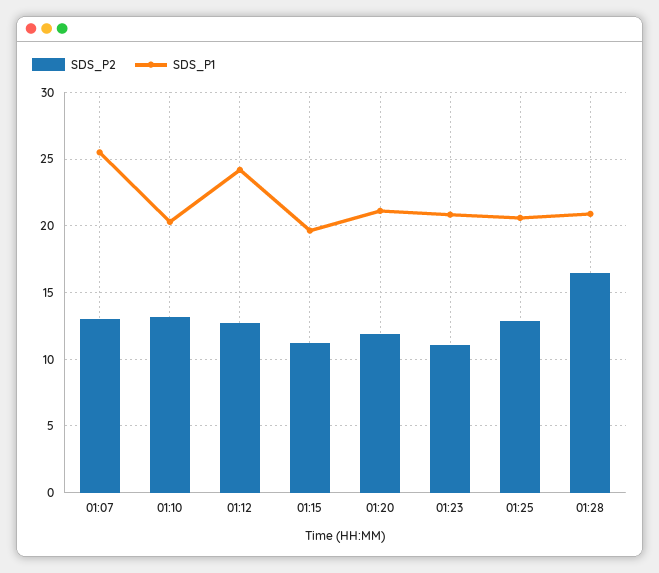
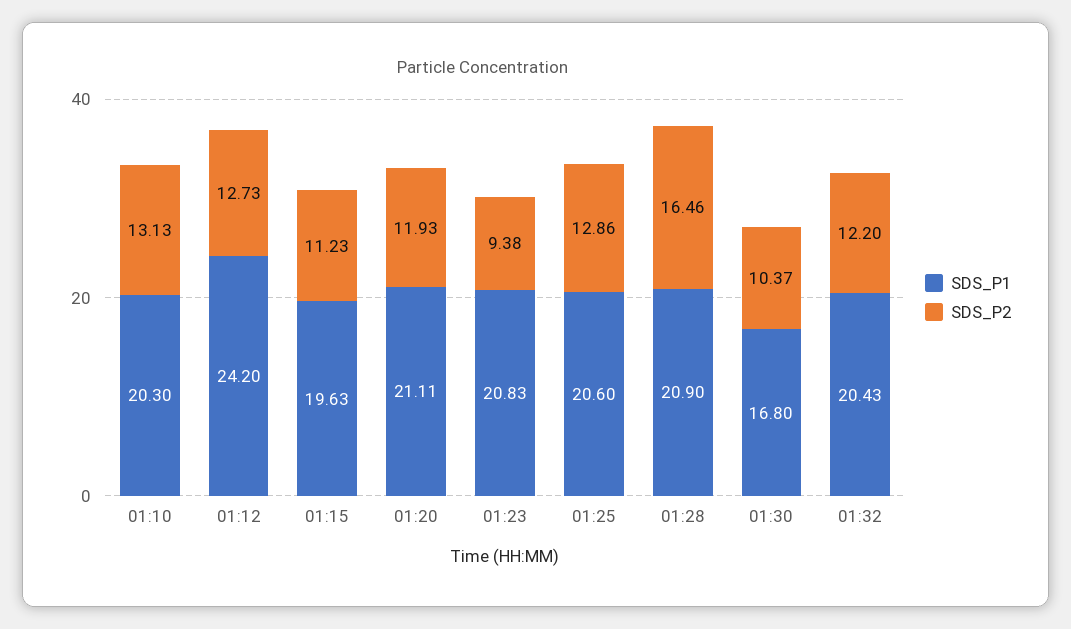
SDS_P2, 01:07: 13 -> none
SDS_P1, 01:07: 25.5 -> none
SDS_P2, 01:23: 11 -> 9.38
SDS_P1, 01:30: none -> 16.8
SDS_P2, 01:30: none -> 10.37
SDS_P1, 01:32: none -> 20.43
SDS_P2, 01:32: none -> 12.2

